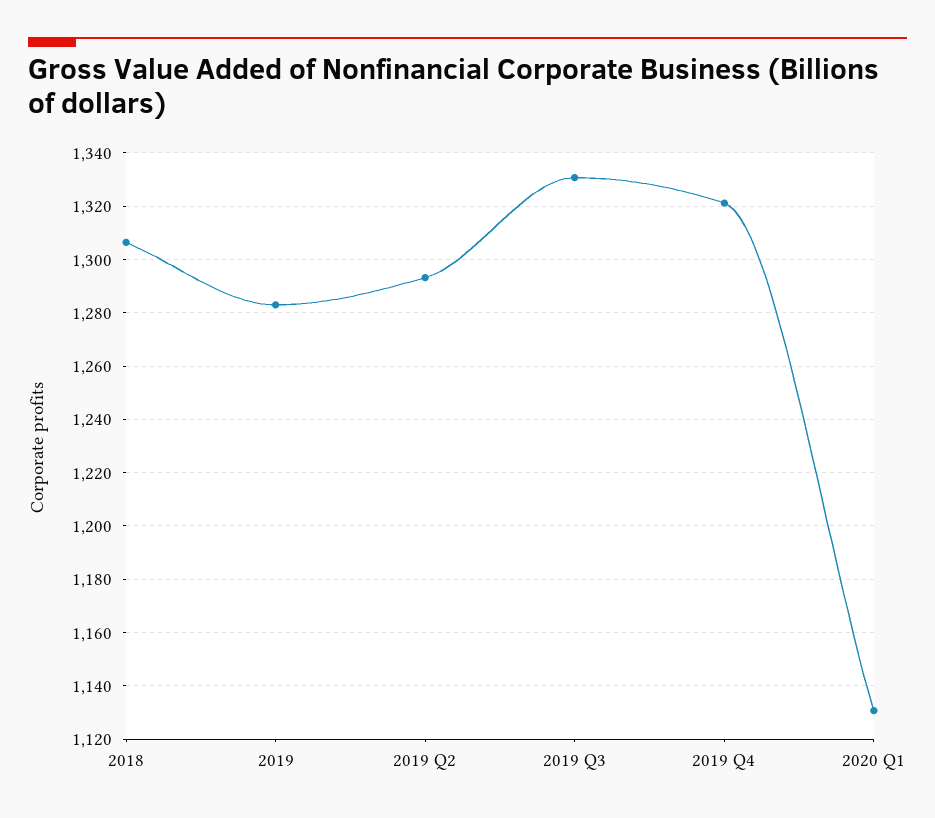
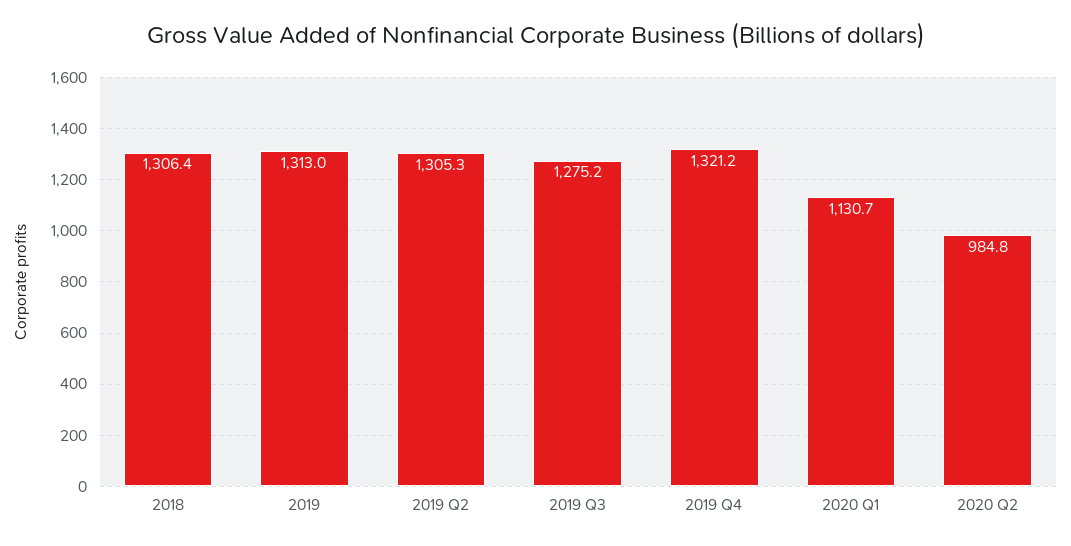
2019: 1282.5 -> 1313
2019 Q2: 1292.5 -> 1305.3
2019 Q3: 1330 -> 1275.2
2020 Q2: none -> 984.8

